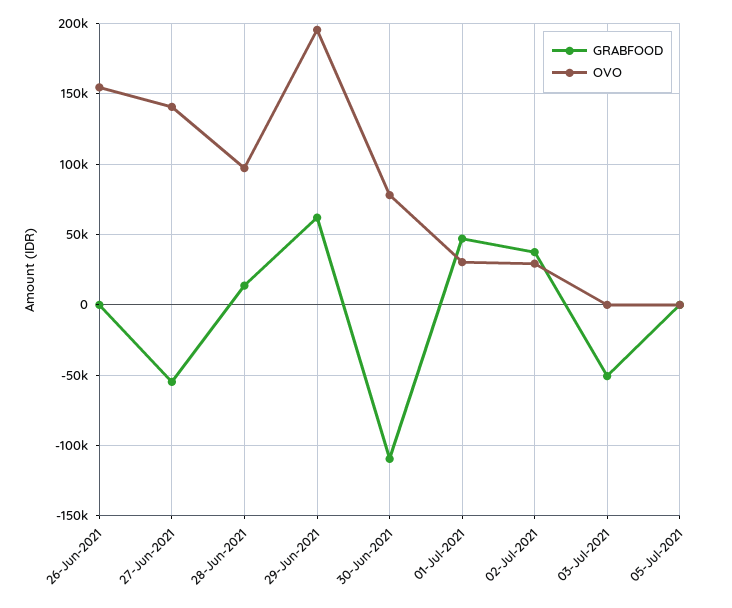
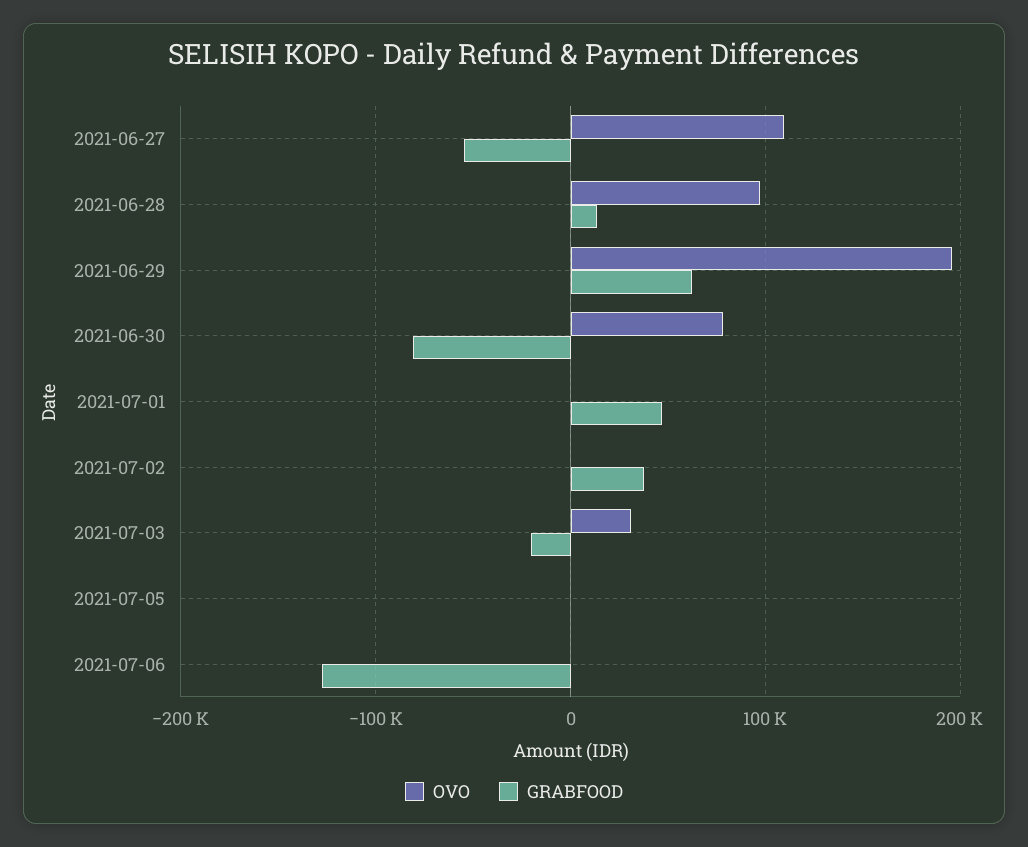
GRABFOOD, 26-Jun-2021: 0 -> none
OVO, 26-Jun-2021: 155000 -> none
OVO, 27-Jun-2021: 140000 -> 110000
GRABFOOD, 30-Jun-2021: -110000 -> -80000
OVO, 01-Jul-2021: 30000 -> 0
OVO, 02-Jul-2021: 30000 -> 0
GRABFOOD, 03-Jul-2021: -50000 -> -20000
OVO, 03-Jul-2021: 0 -> 30000
OVO, 2021-07-06: none -> 0
GRABFOOD, 2021-07-06: none -> -130000

